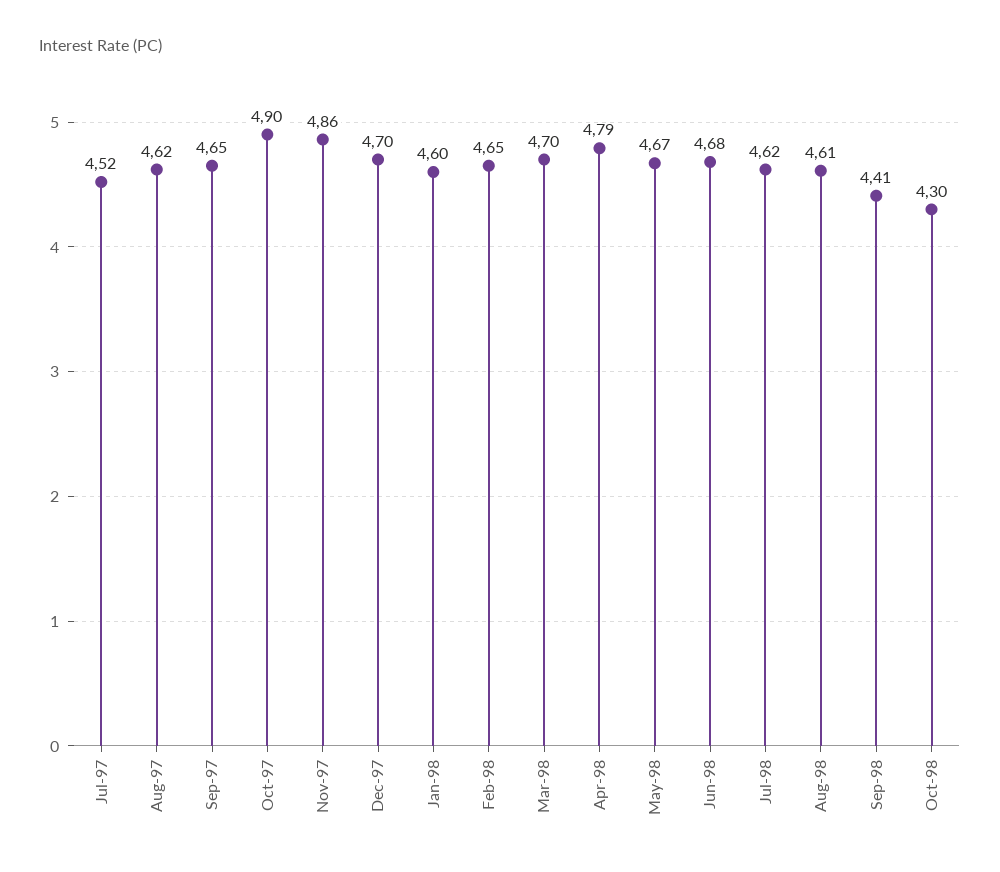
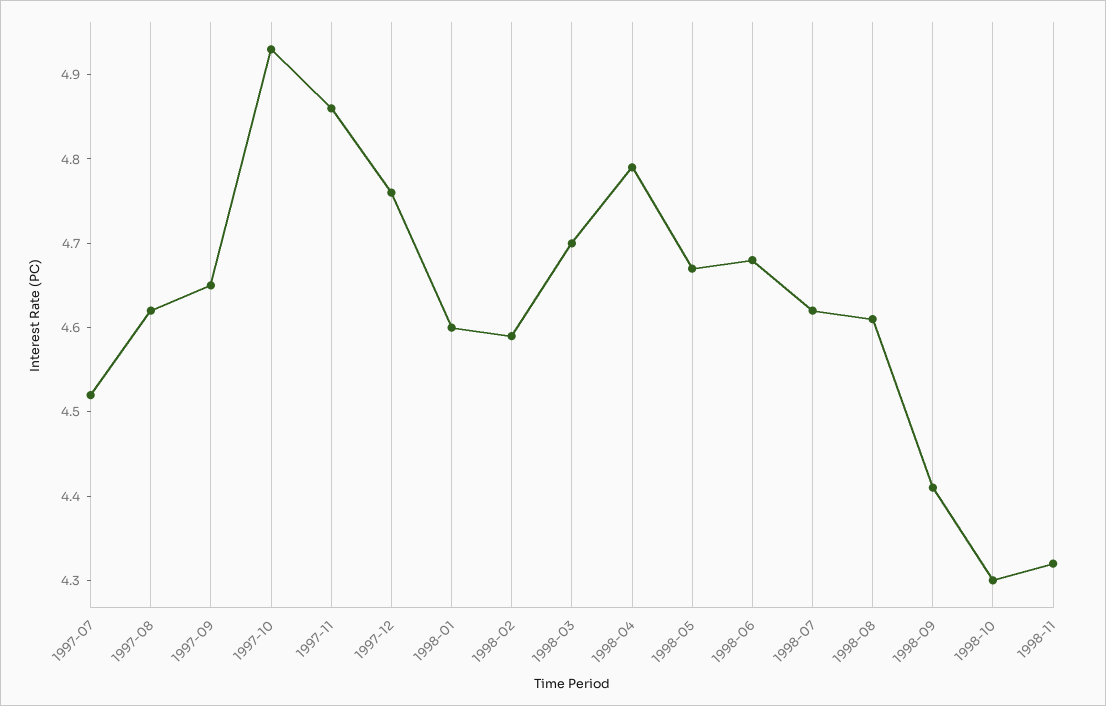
Oct-97: 4.9 -> 4.93
Dec-97: 4.7 -> 4.76
Feb-98: 4.65 -> 4.59
1998-11: none -> 4.32

